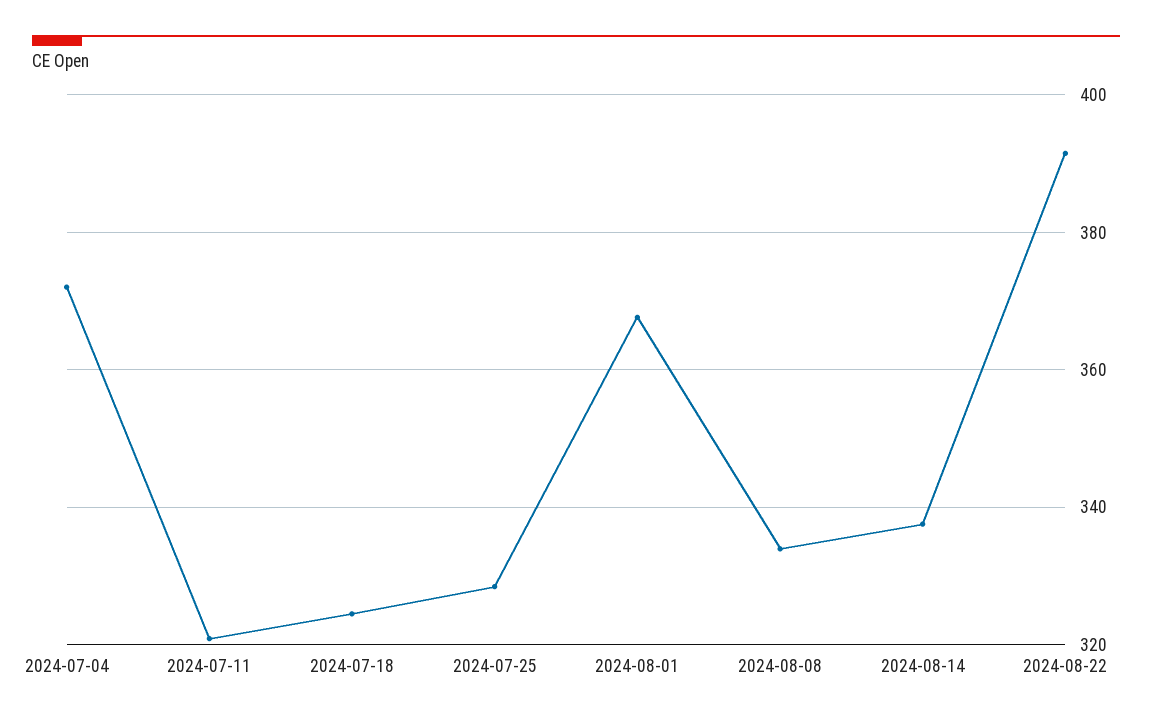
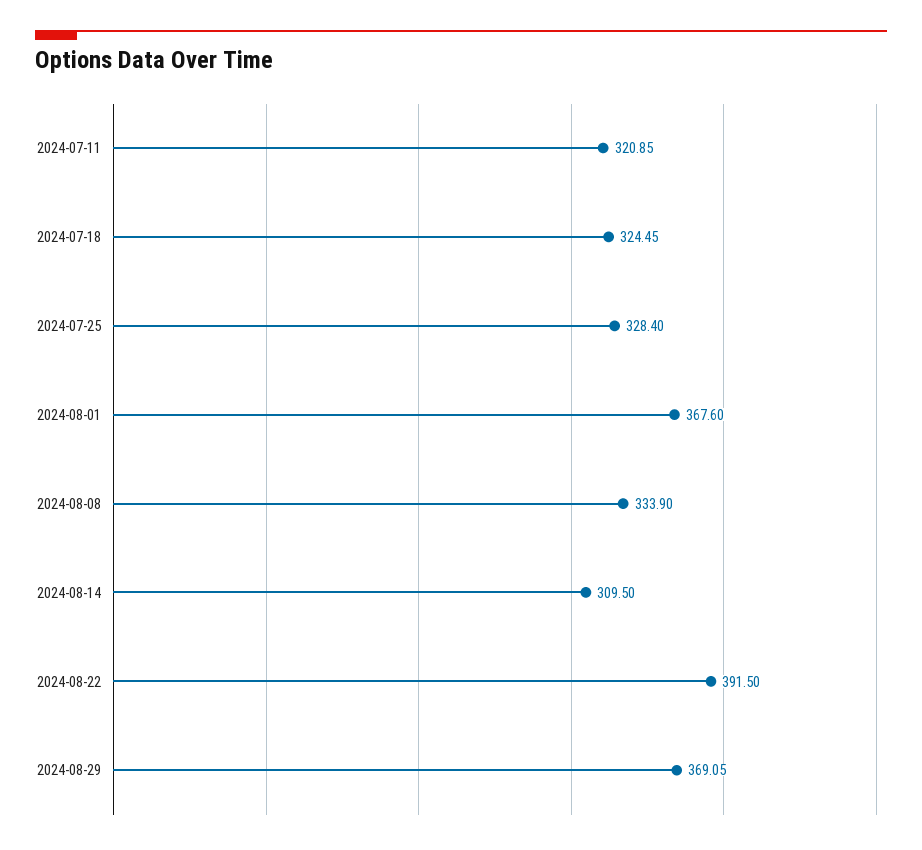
2024-07-04: 372 -> none
2024-08-14: 338 -> 309.5
2024-08-29: none -> 369.05

